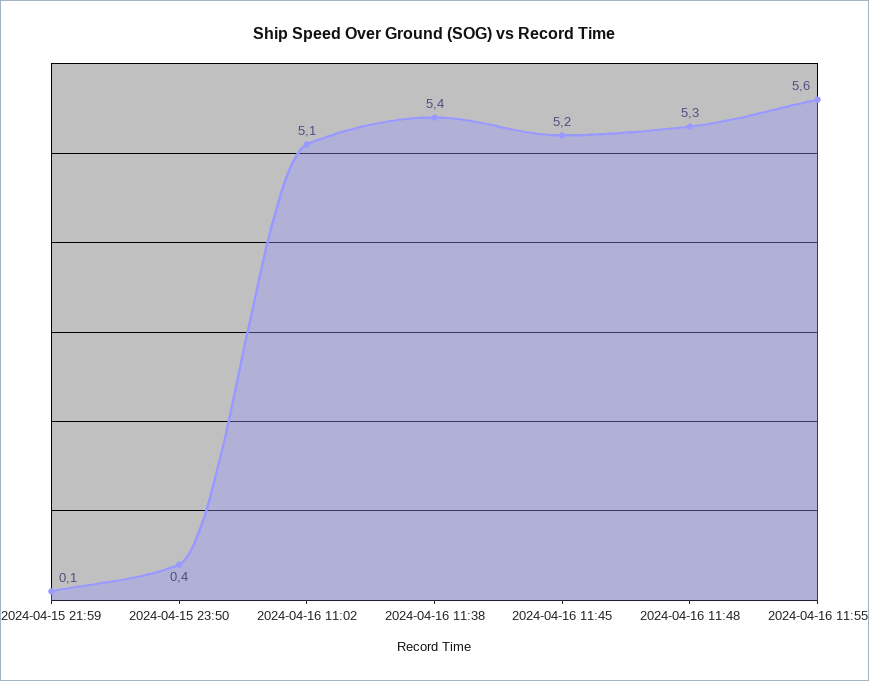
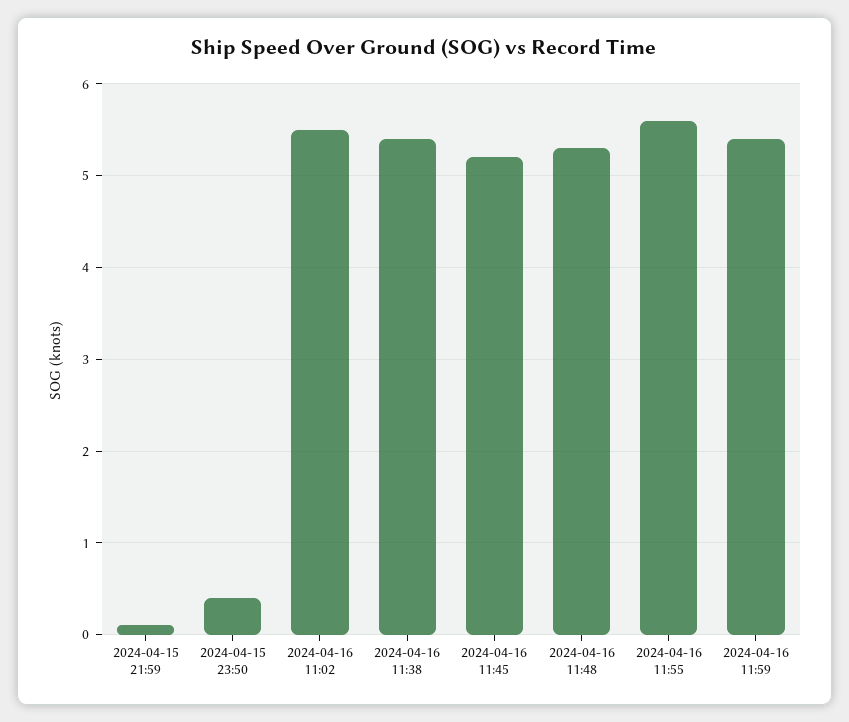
2024-04-16 11:02: 5.1 -> 5.5
2024-04-16 11:59: none -> 5.4

